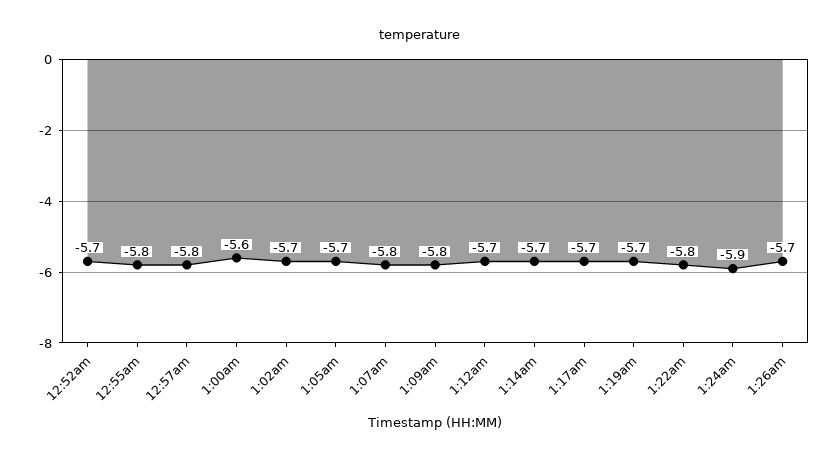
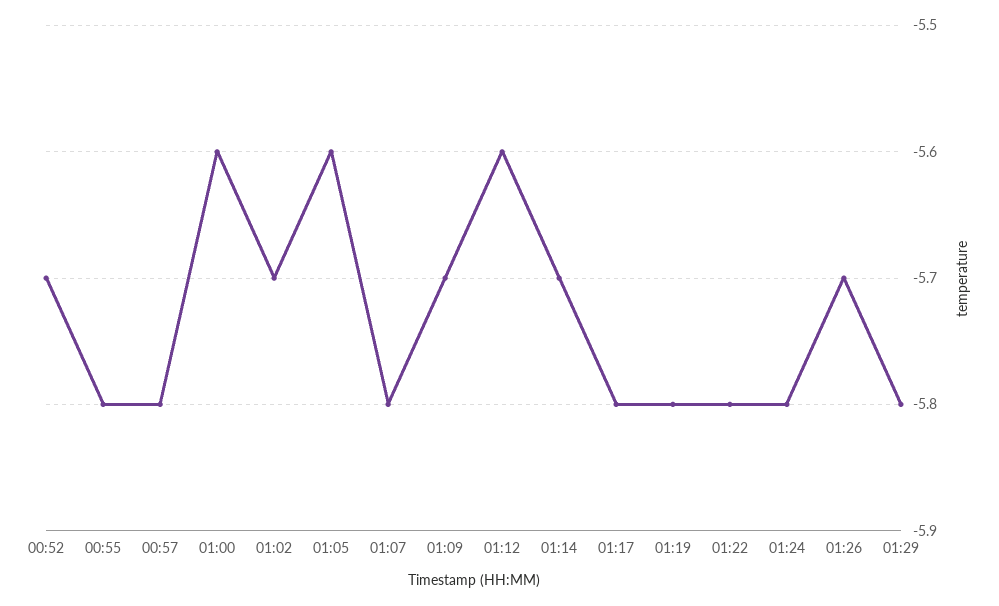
1:05am: -5.7 -> -5.6
1:09am: -5.8 -> -5.7
1:12am: -5.7 -> -5.6
1:17am: -5.7 -> -5.8
1:19am: -5.7 -> -5.8
1:24am: -5.9 -> -5.8
01:29: none -> -5.8

